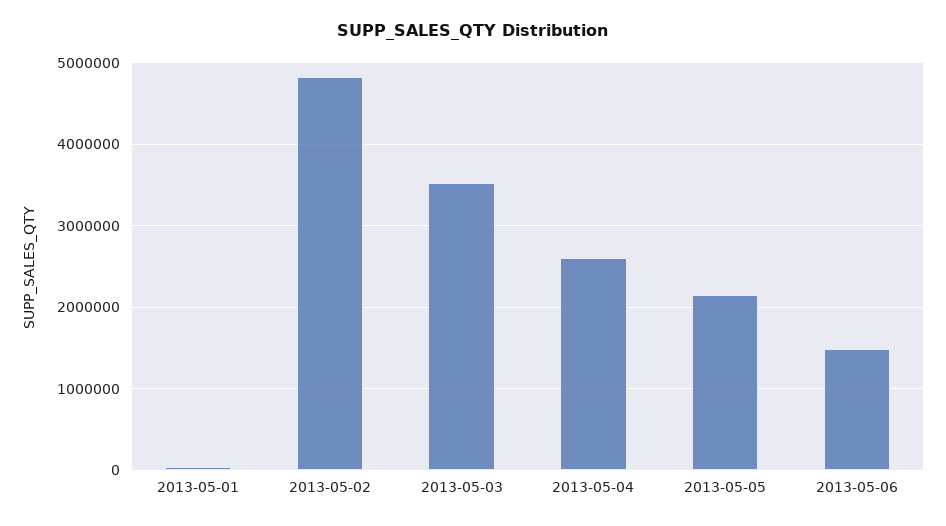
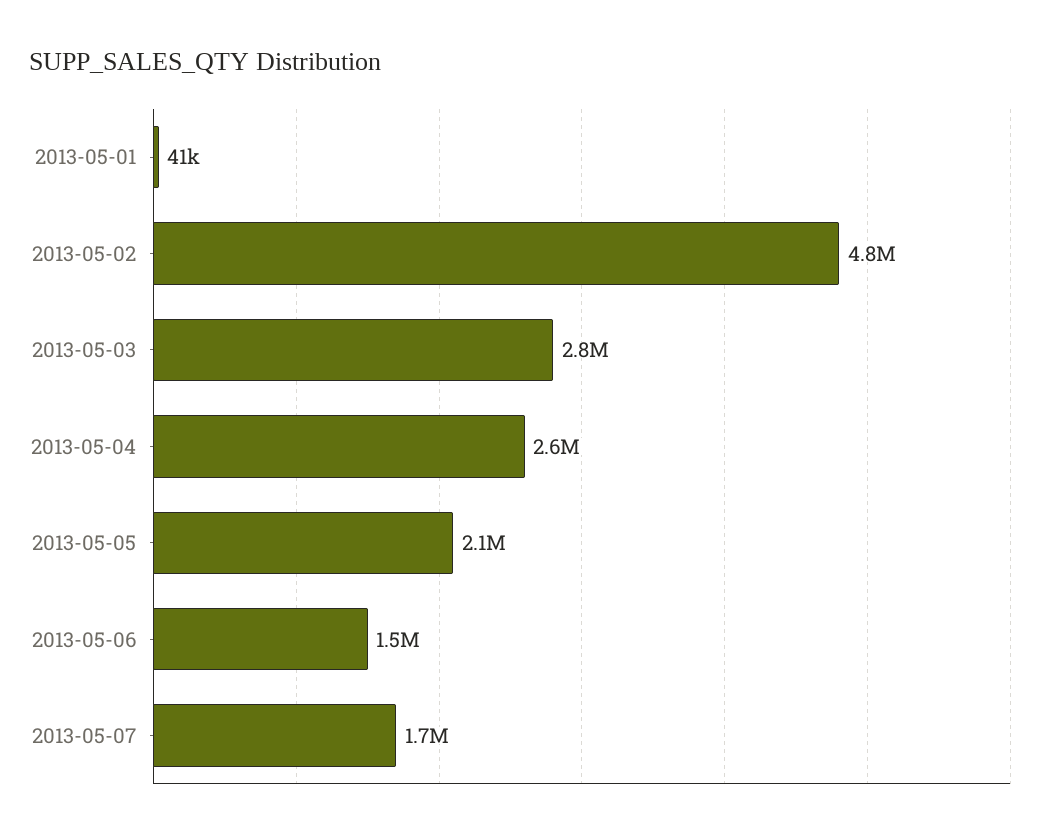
2013-05-03: 3500000 -> 2800000
2013-05-07: none -> 1700000

